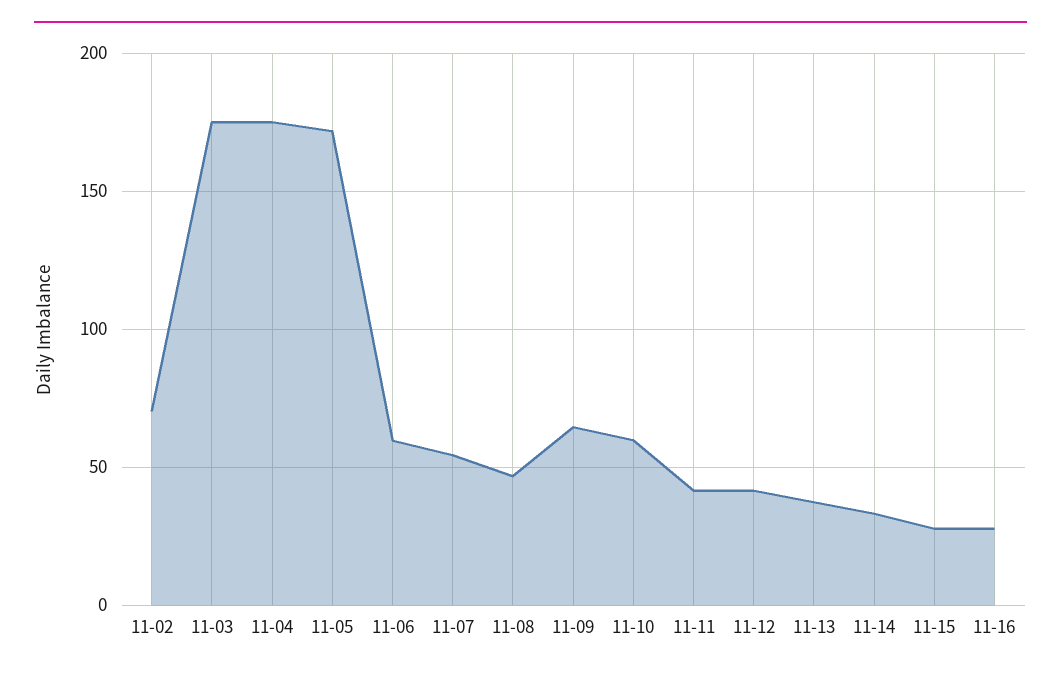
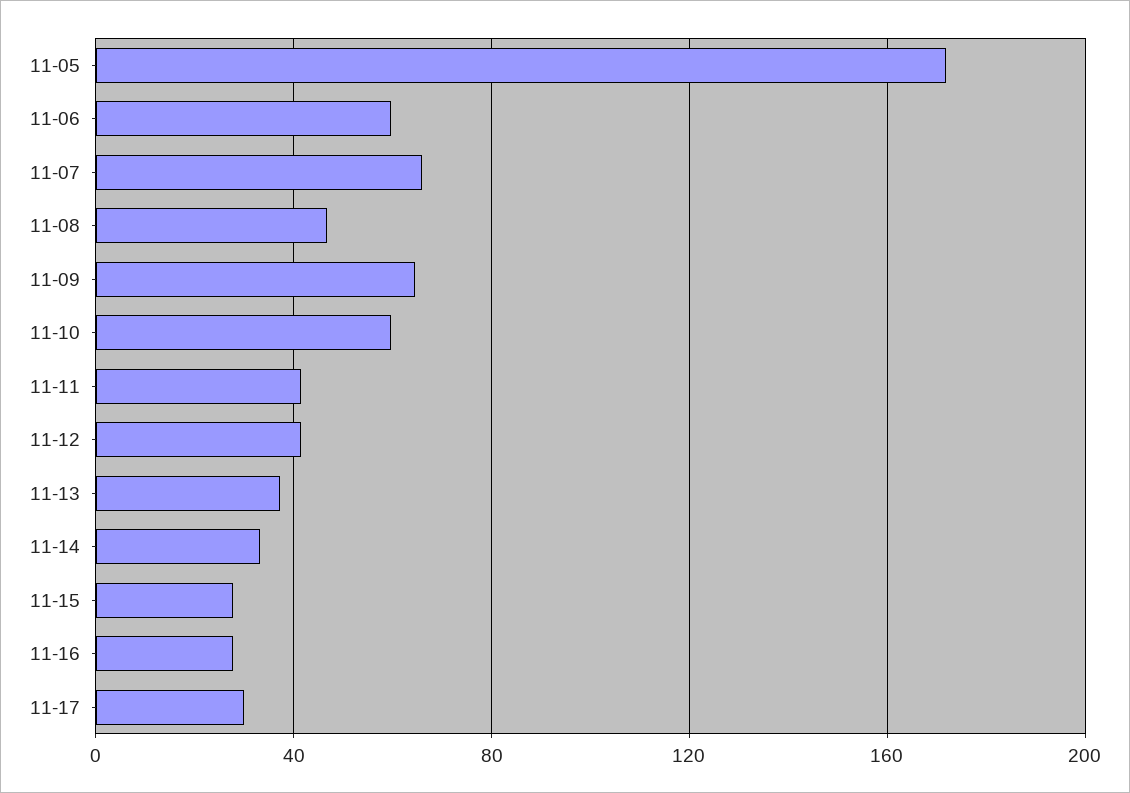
11-02: 70 -> none
11-03: 175 -> none
11-04: 175 -> none
11-07: 55 -> 65
11-17: none -> 30

